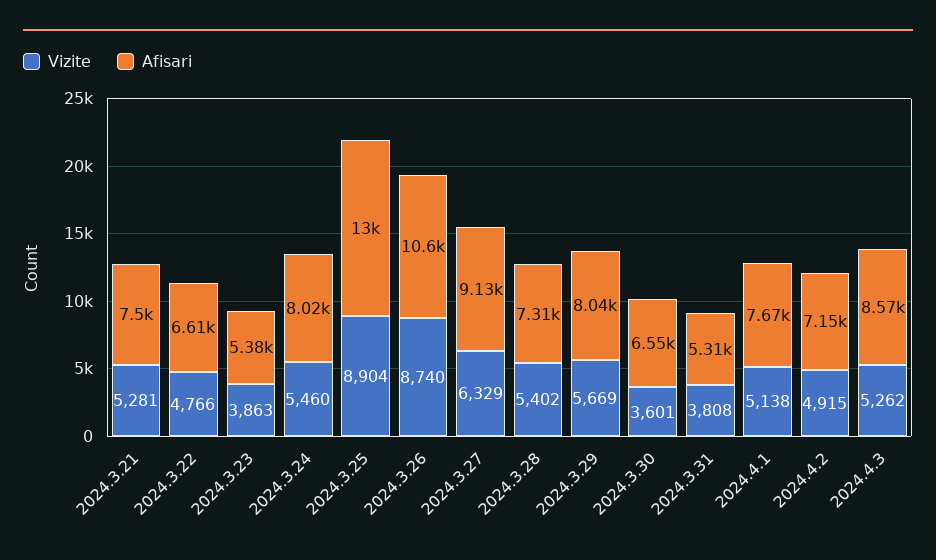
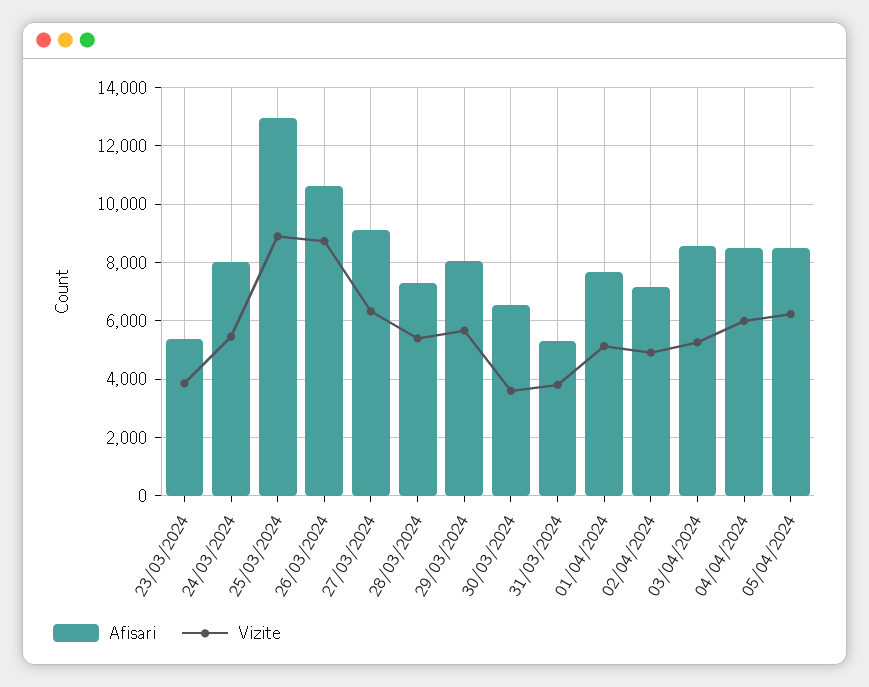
Vizite, 2024.3.21: 5281 -> none
Afisari, 2024.3.21: 7500 -> none
Vizite, 2024.3.22: 4766 -> none
Afisari, 2024.3.22: 6610 -> none
Afisari, 04/04/2024: none -> 8500
Vizite, 04/04/2024: none -> 6000
Afisari, 05/04/2024: none -> 8500
Vizite, 05/04/2024: none -> 6250

